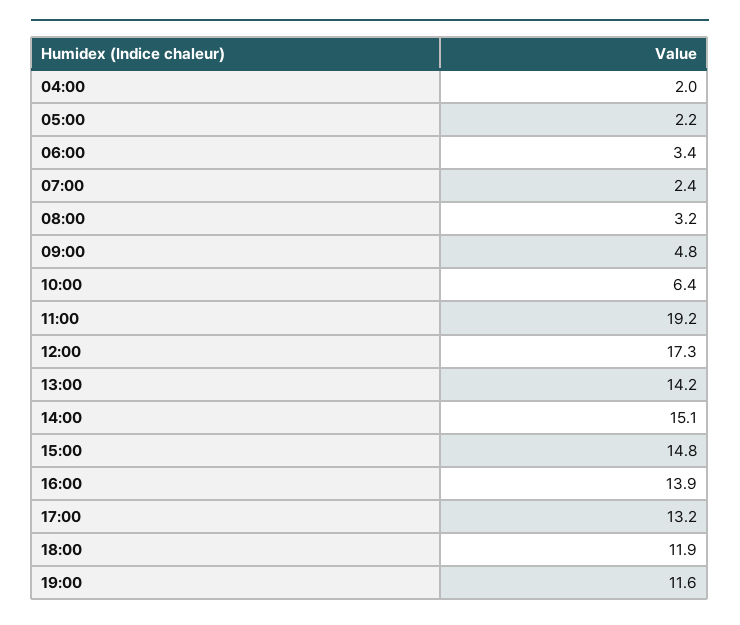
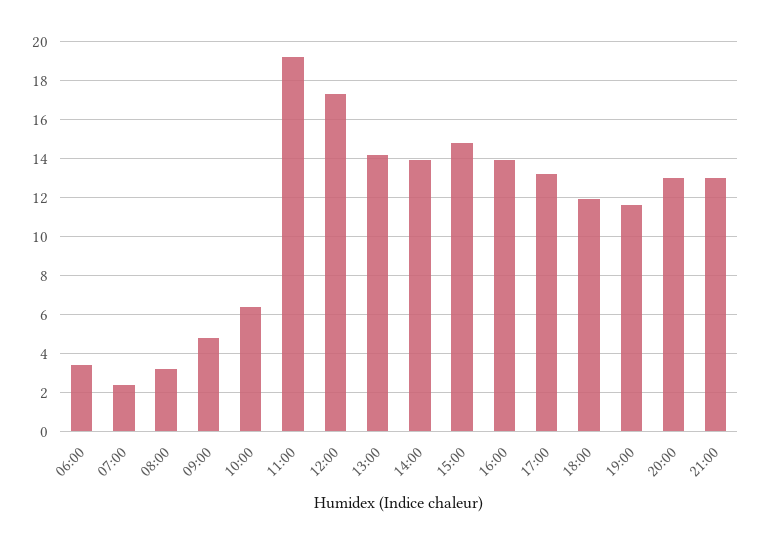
04:00: 2 -> none
05:00: 2.2 -> none
14:00: 15.1 -> 14
20:00: none -> 13
21:00: none -> 13

